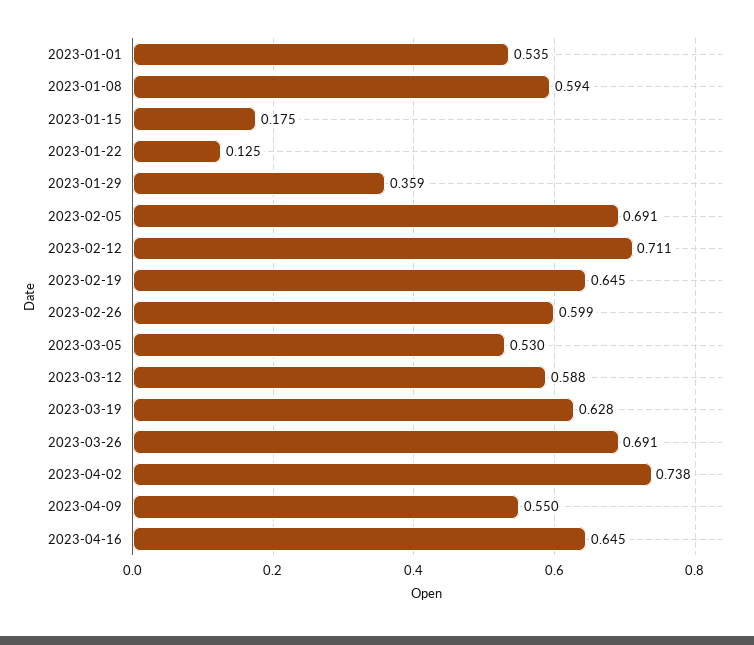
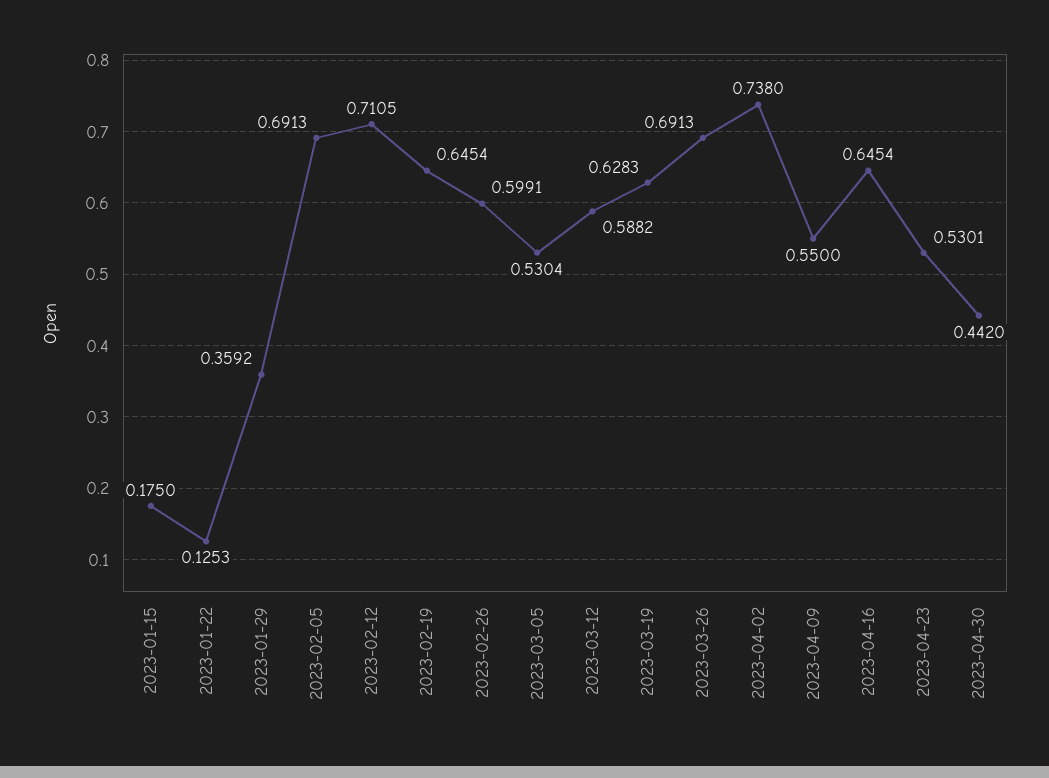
2023-01-01: 0.535 -> none
2023-01-08: 0.594 -> none
2023-04-23: none -> 0.5301
2023-04-30: none -> 0.442

